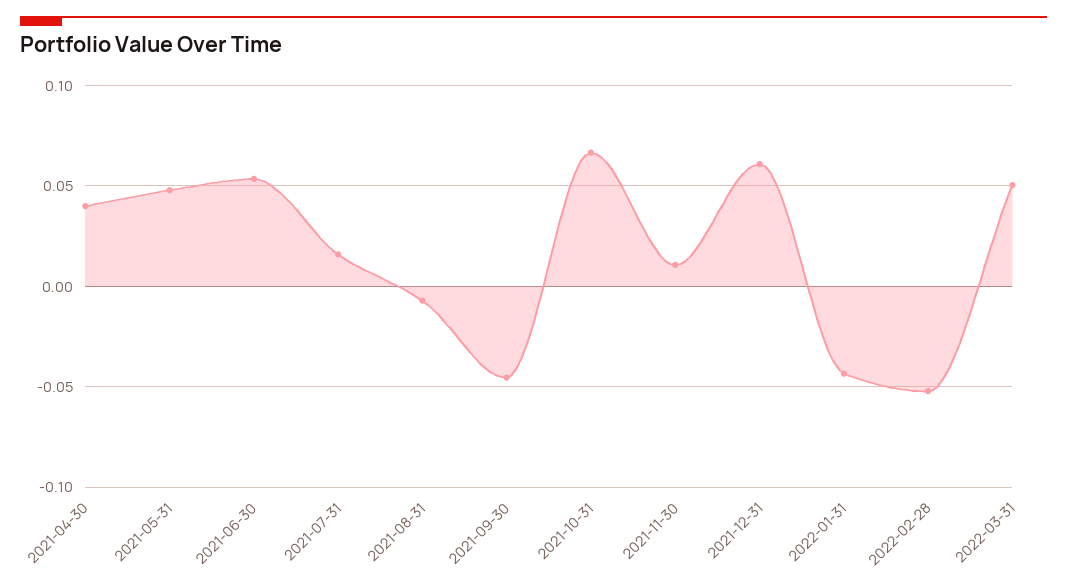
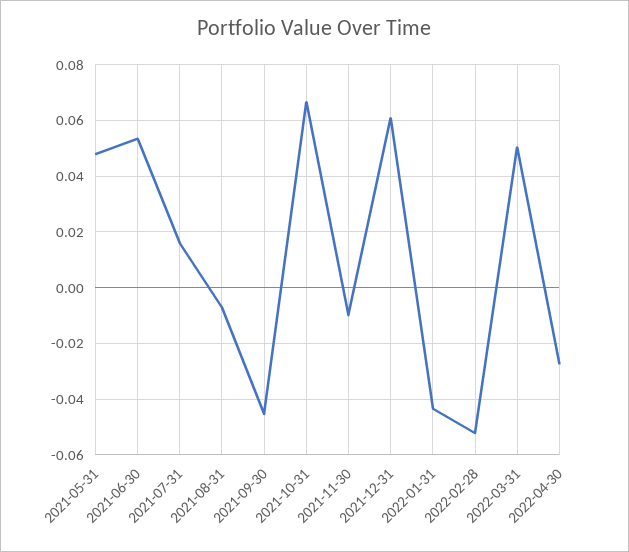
2021-04-30: 0.04 -> none
2021-11-30: 0.01 -> -0.01
2022-04-30: none -> -0.0275

